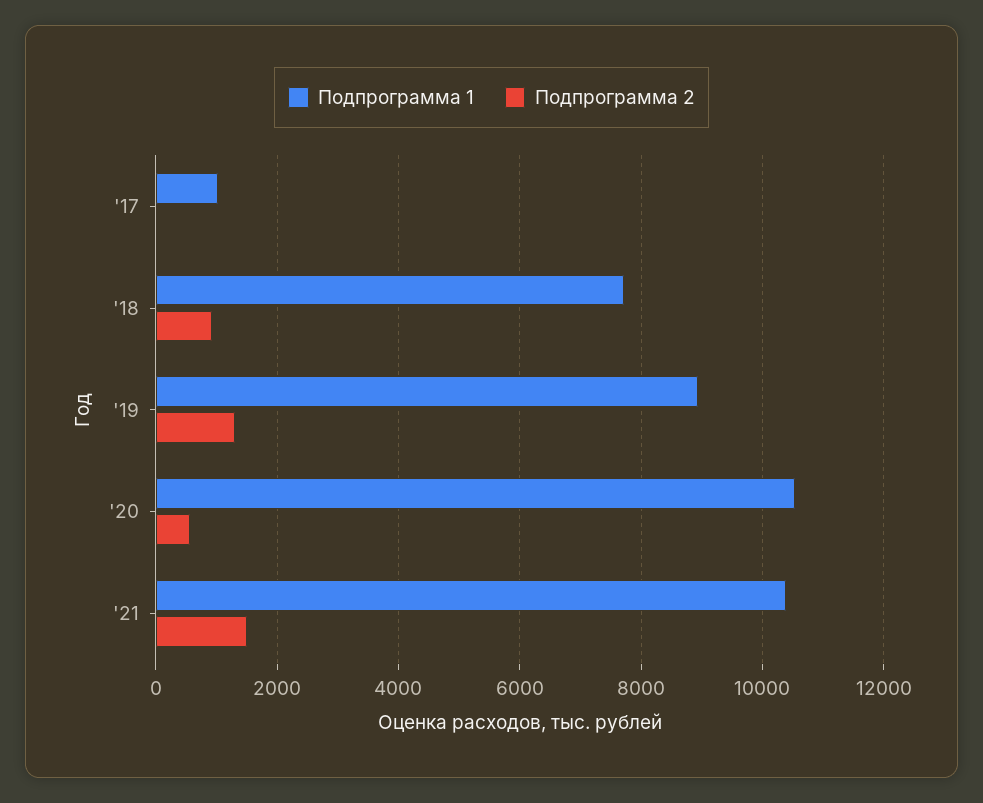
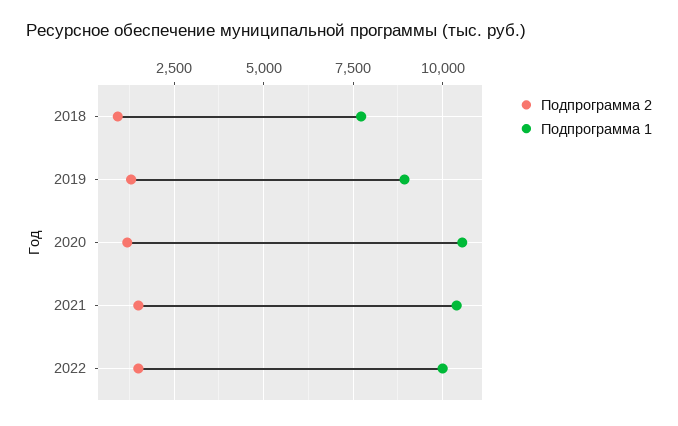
Подпрограмма 1, '17: 1000 -> none
Подпрограмма 2, '17: 0 -> none
Подпрограмма 2, '20: 600 -> 1250
Подпрограмма 2, 2022: none -> 1500
Подпрограмма 1, 2022: none -> 10000

